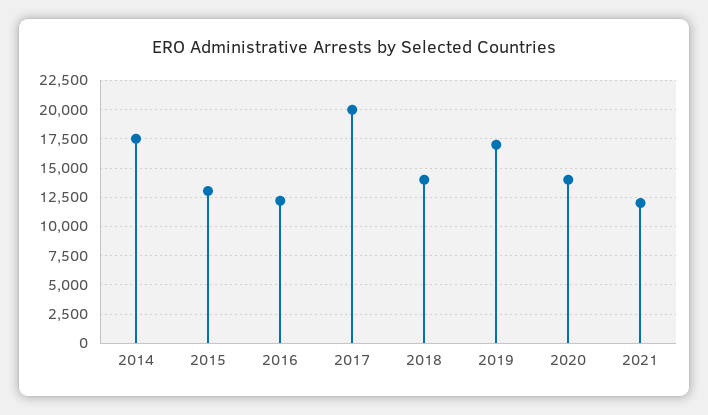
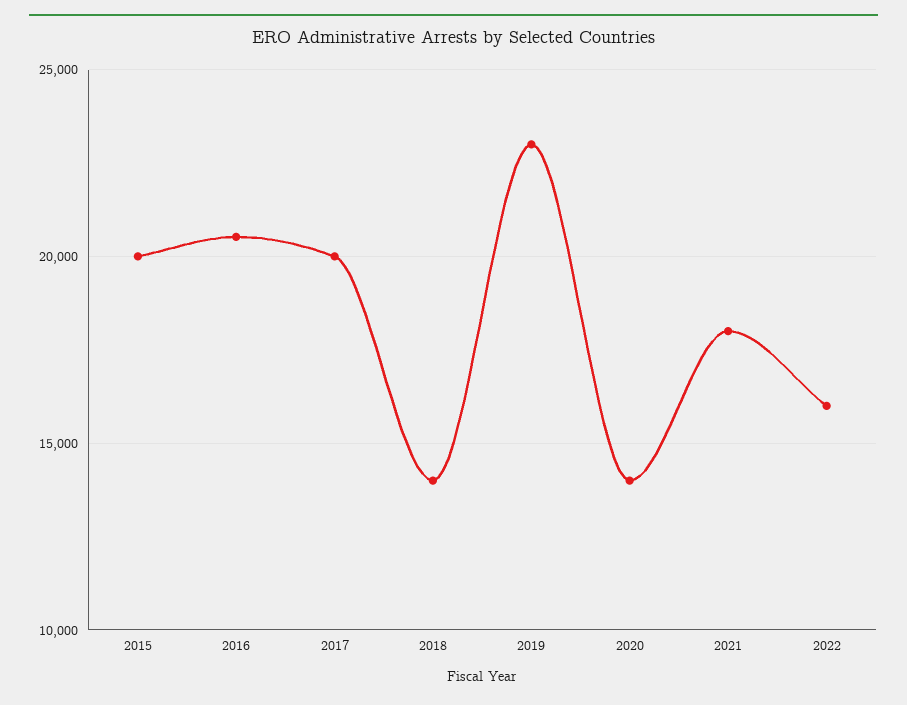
2014: 17500 -> none
2015: 12500 -> 20000
2016: 12500 -> 20500
2019: 17500 -> 23000
2021: 12500 -> 18000
2022: none -> 16000

